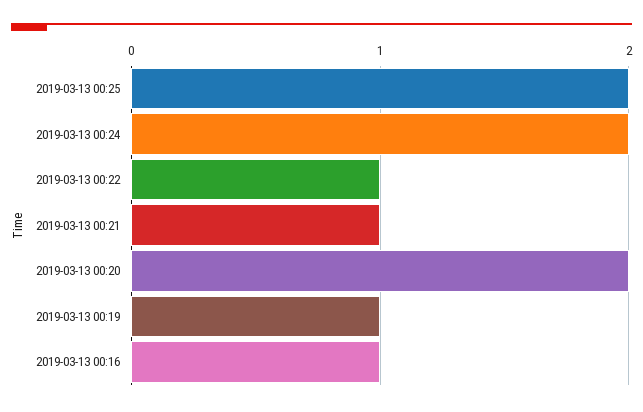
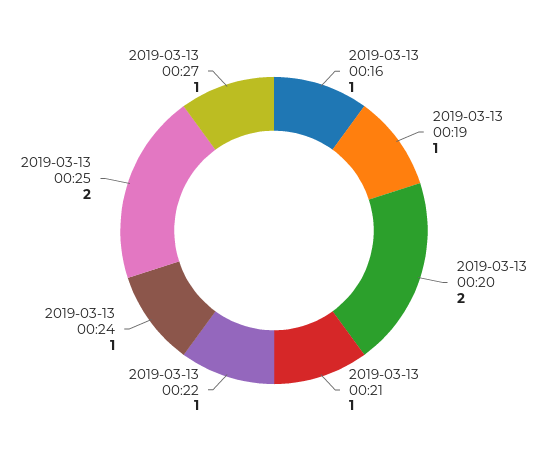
2019-03-13 00:24: 2 -> 1
2019-03-13 00:27: none -> 1

